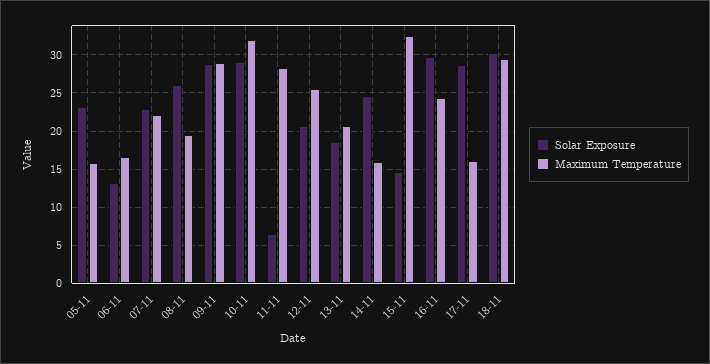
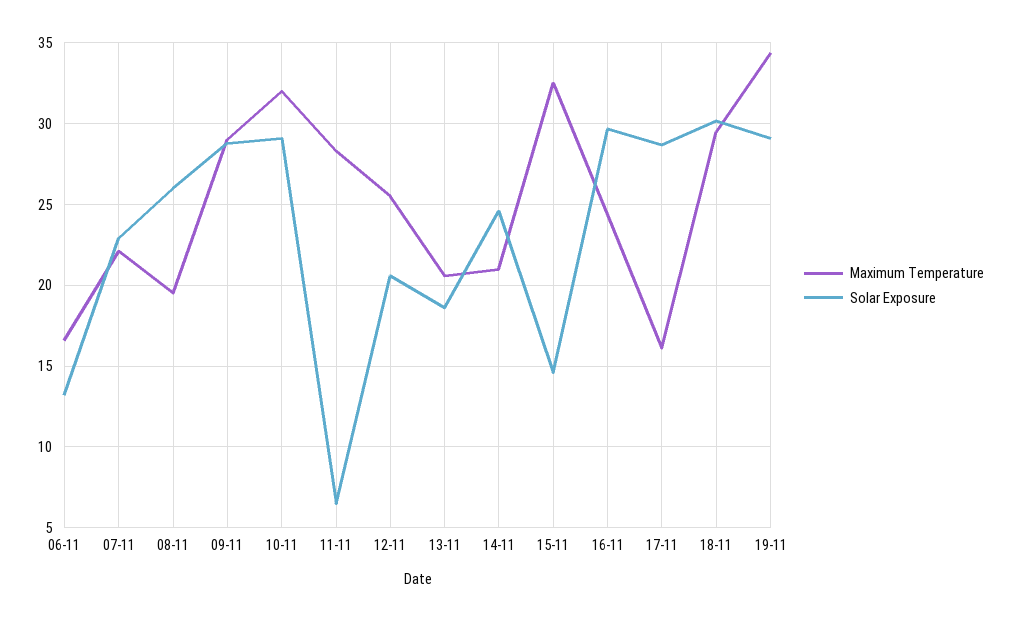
Solar Exposure, 05-11: 23 -> none
Maximum Temperature, 05-11: 16 -> none
Maximum Temperature, 14-11: 16 -> 21
Maximum Temperature, 19-11: none -> 34.5
Solar Exposure, 19-11: none -> 29

